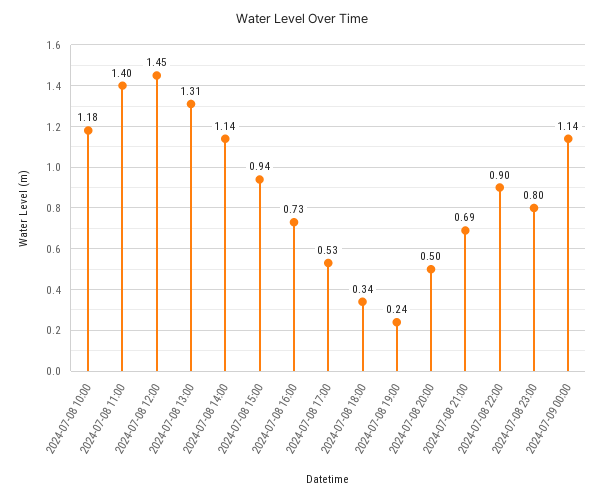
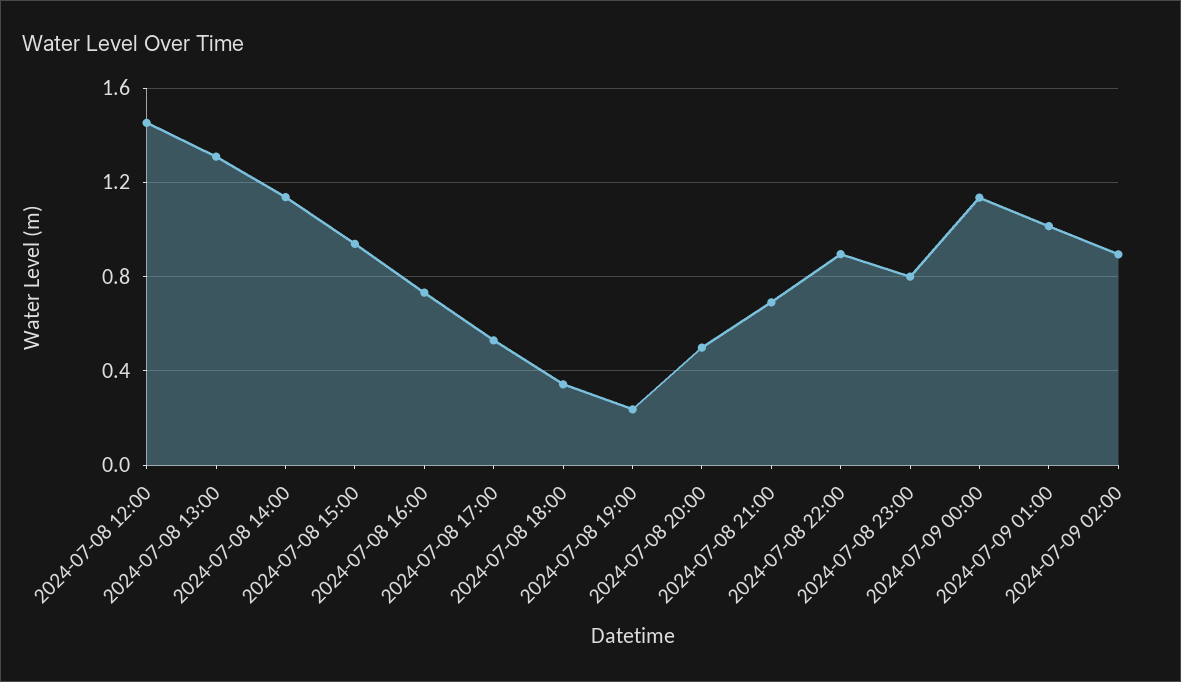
2024-07-08 10:00: 1.18 -> none
2024-07-08 11:00: 1.4 -> none
2024-07-09 01:00: none -> 1
2024-07-09 02:00: none -> 0.9

